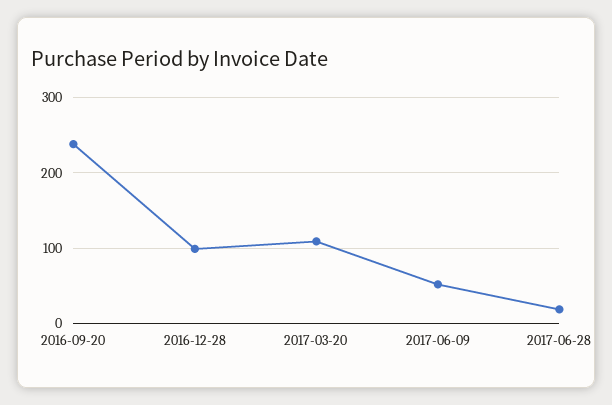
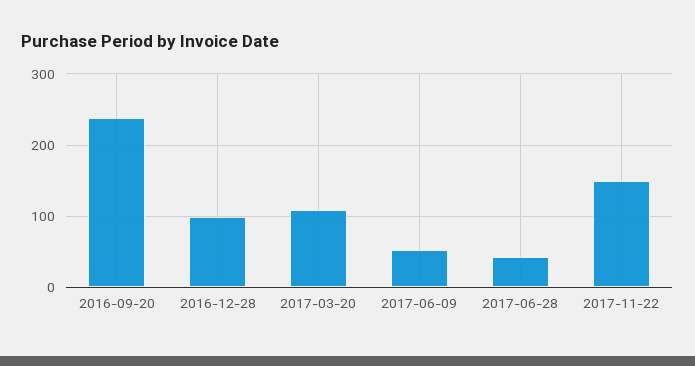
2017-06-28: 20 -> 40
2017-11-22: none -> 150

